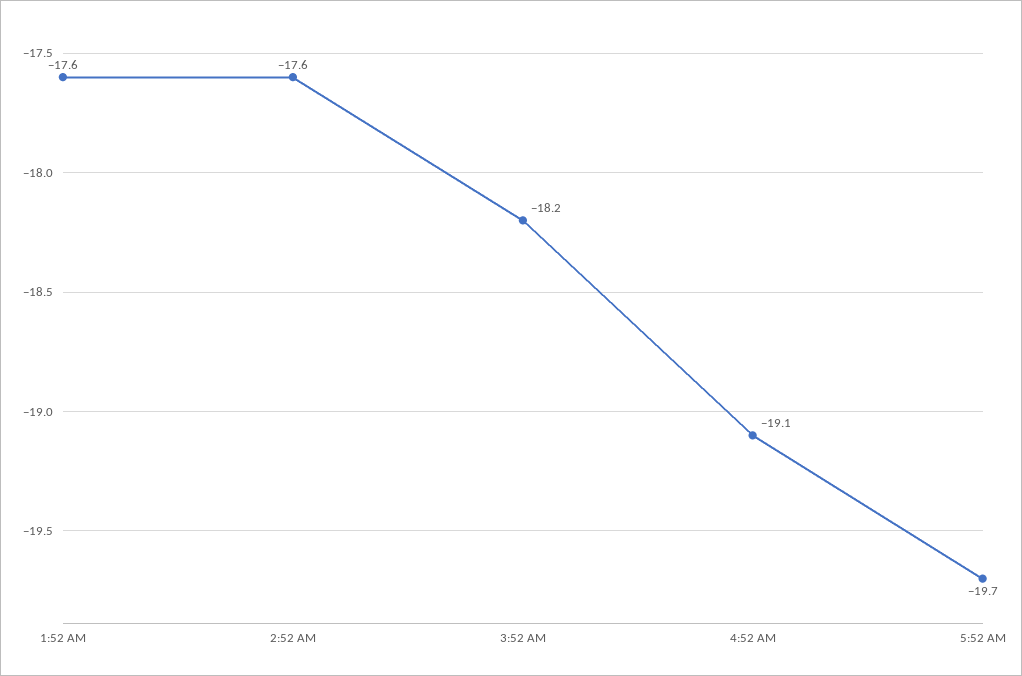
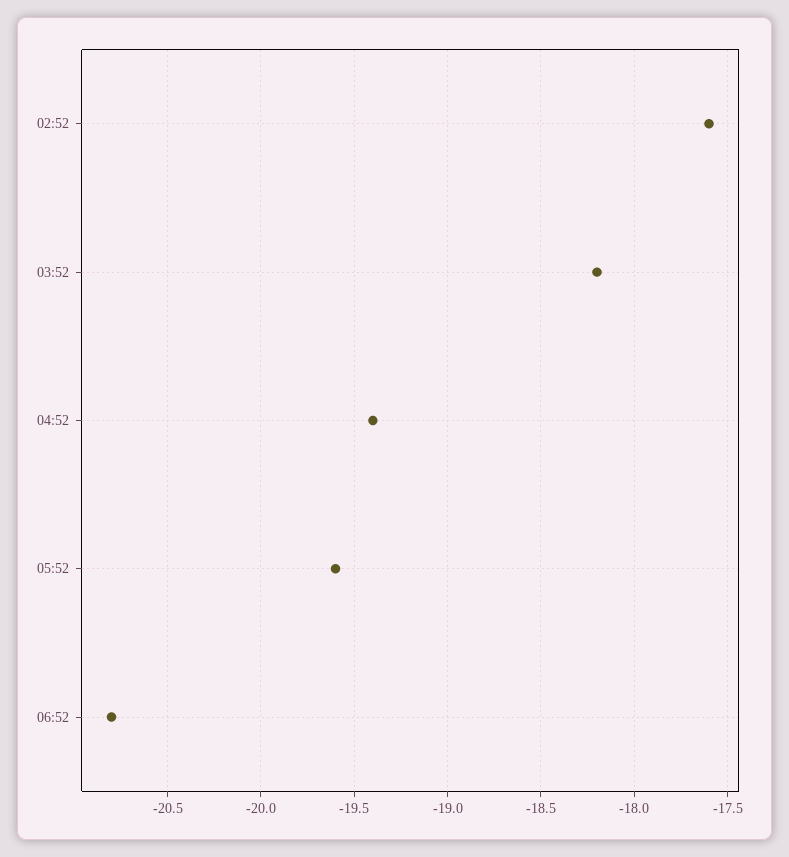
1:52 AM: -17.6 -> none
4:52 AM: -19.1 -> -19.4
5:52 AM: -19.7 -> -19.6
06:52: none -> -20.8

